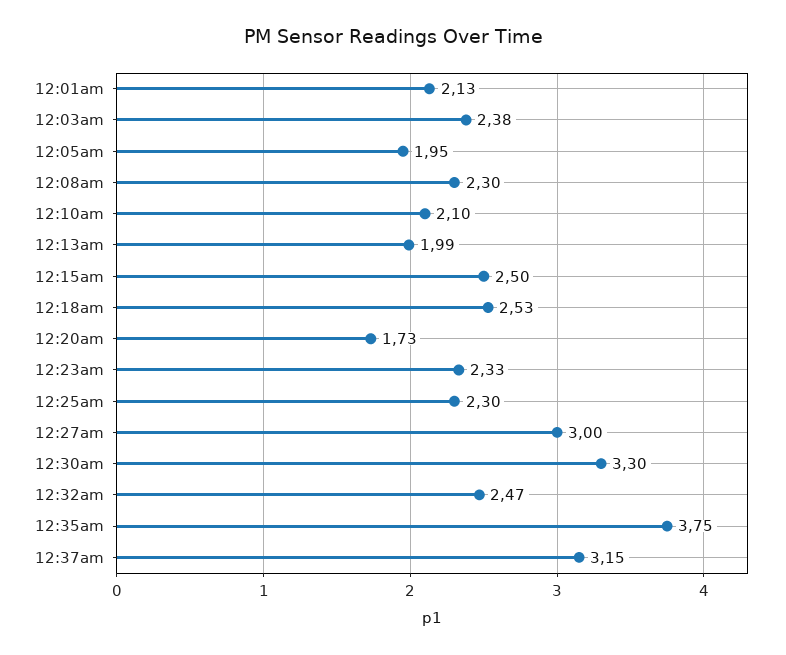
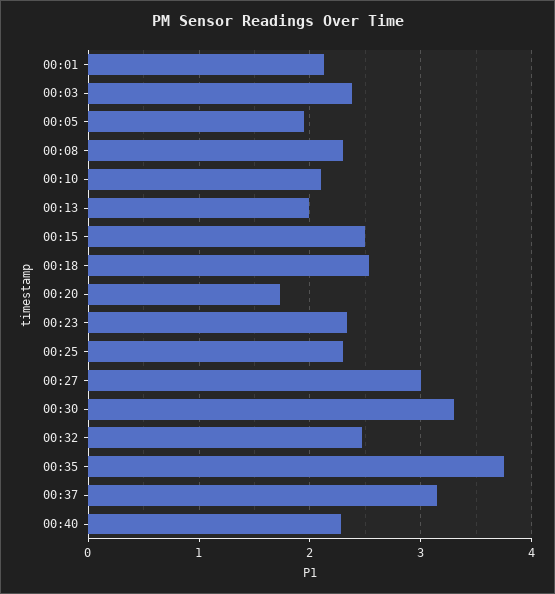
00:40: none -> 2.3

